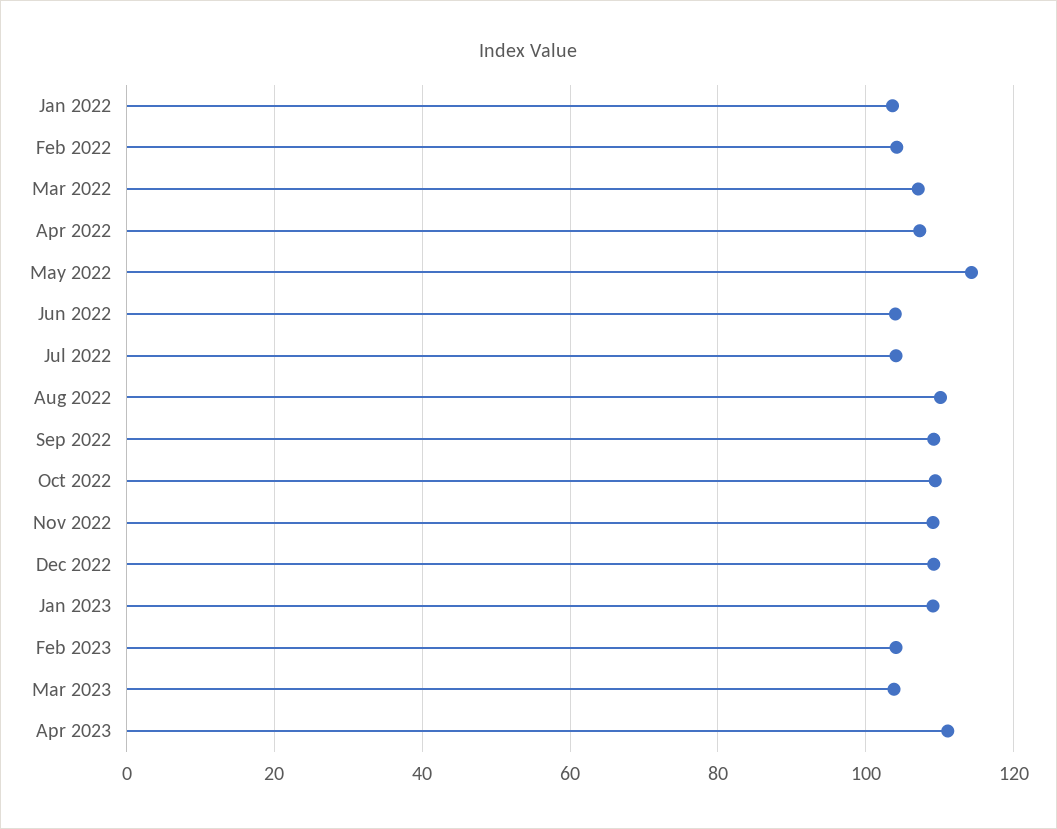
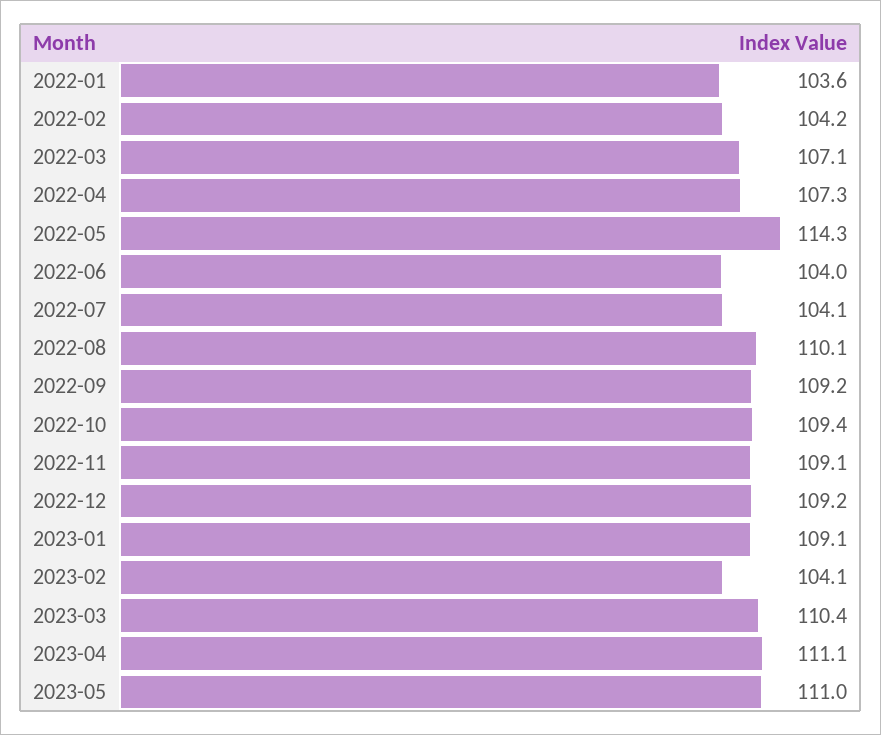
Mar 2023: 104 -> 110.4
2023-05: none -> 111

